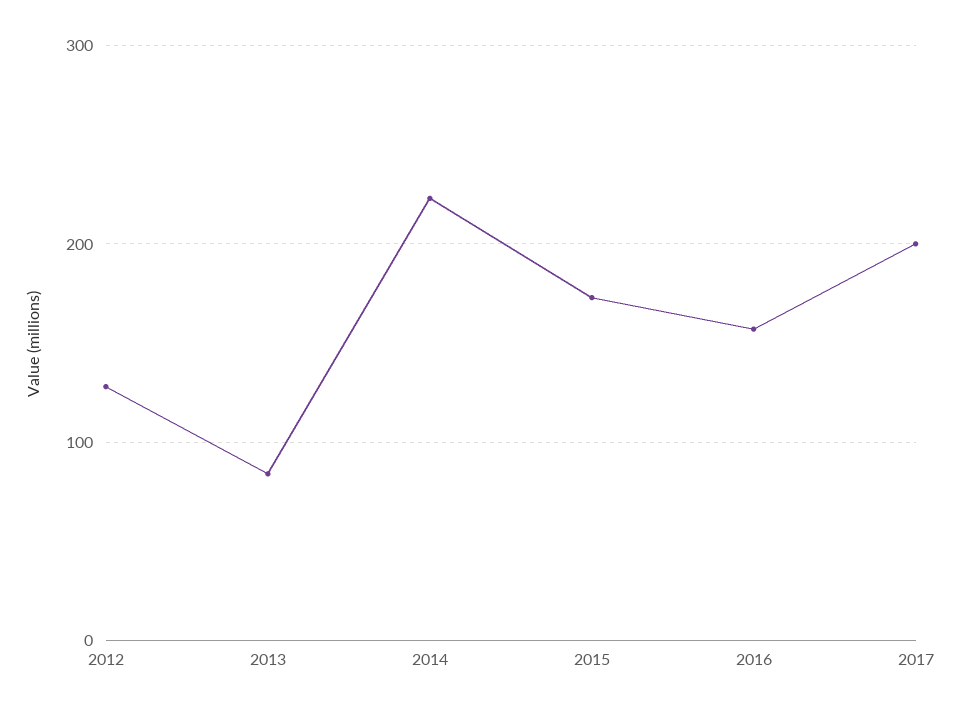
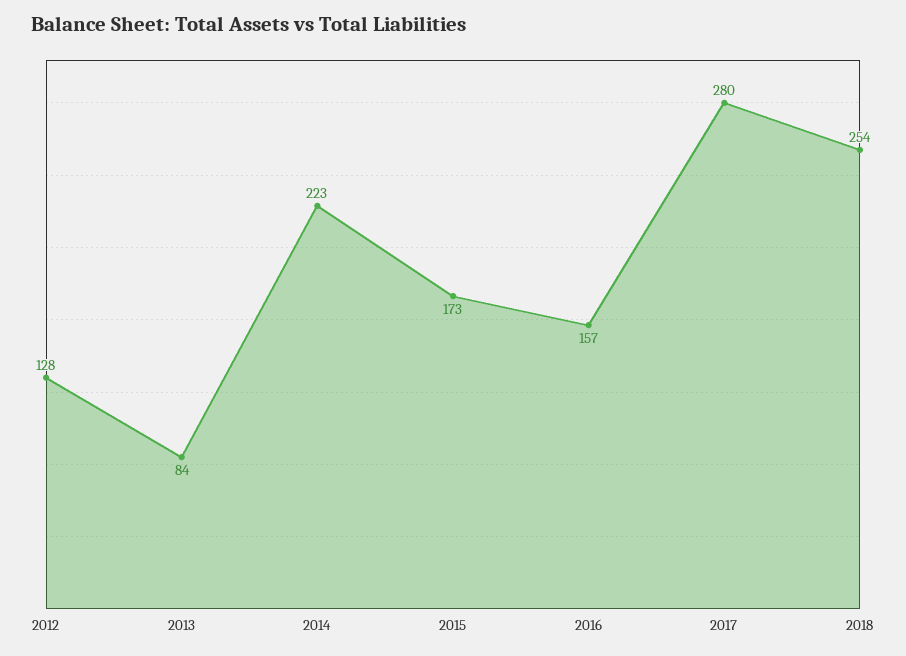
2017: 200 -> 280
2018: none -> 254

